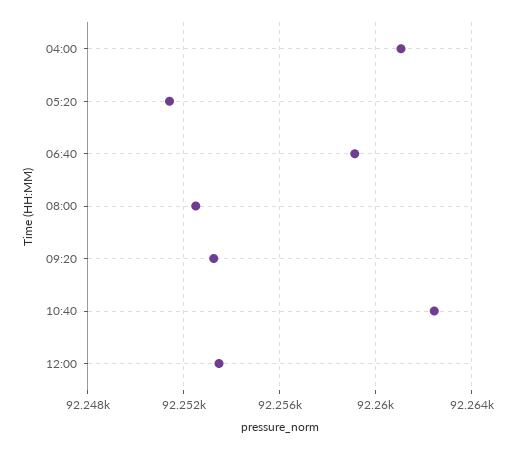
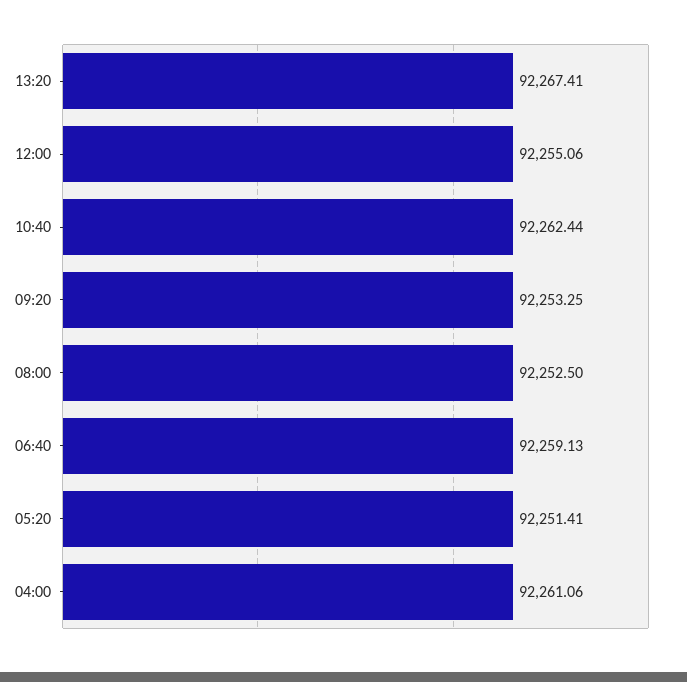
12:00: 92253.5 -> 92255.06
13:20: none -> 92267.41

